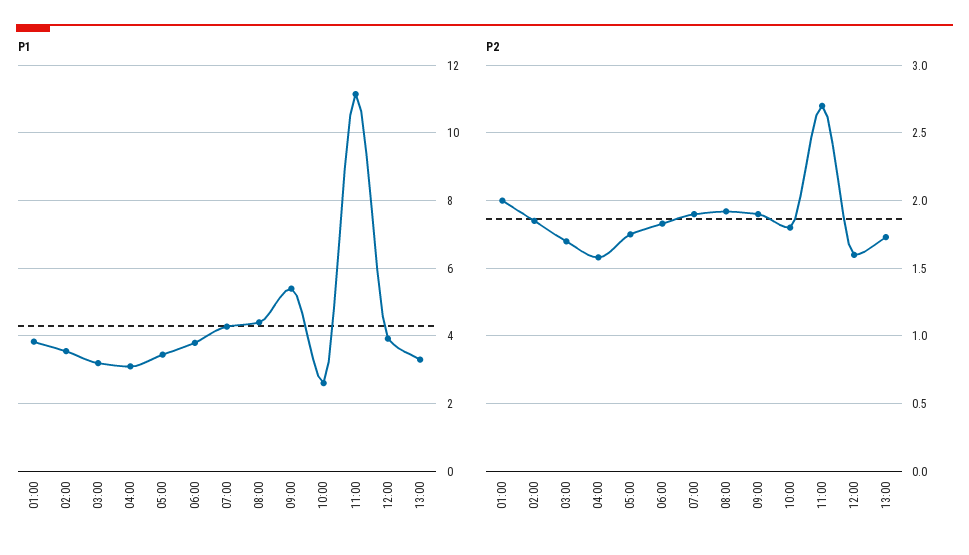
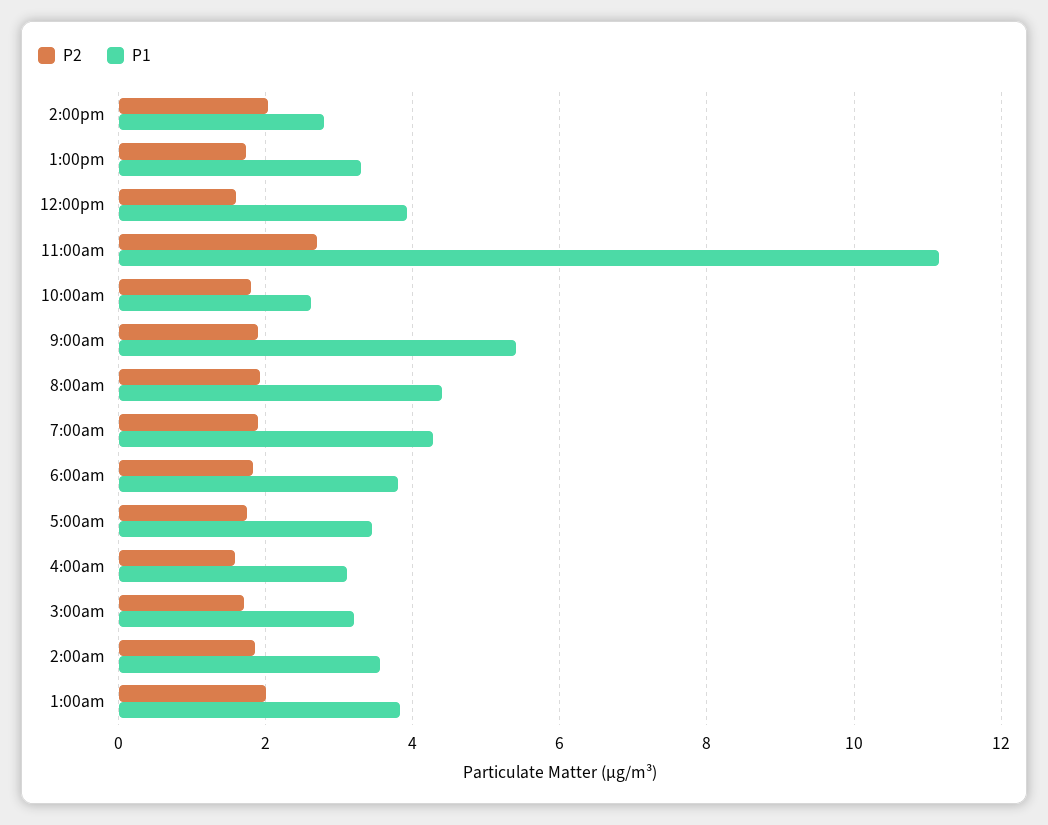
P2, 2:00pm: none -> 2
P1, 2:00pm: none -> 2.8

